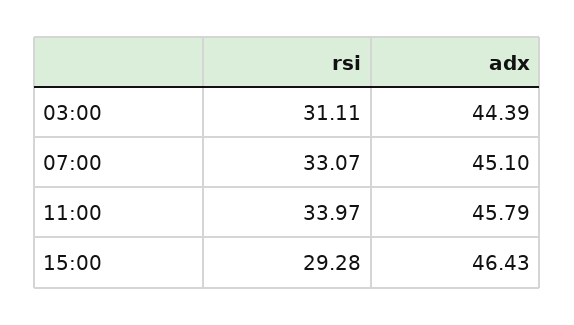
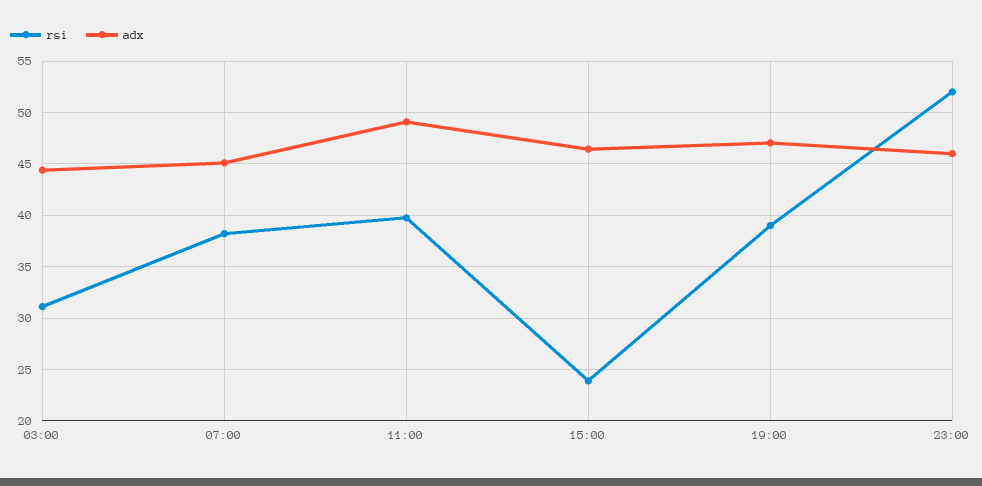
rsi, 07:00: 33.07 -> 38
rsi, 11:00: 33.97 -> 40
adx, 11:00: 45.79 -> 49
rsi, 15:00: 29.28 -> 24
rsi, 19:00: none -> 39
adx, 19:00: none -> 47
rsi, 23:00: none -> 52
adx, 23:00: none -> 46

